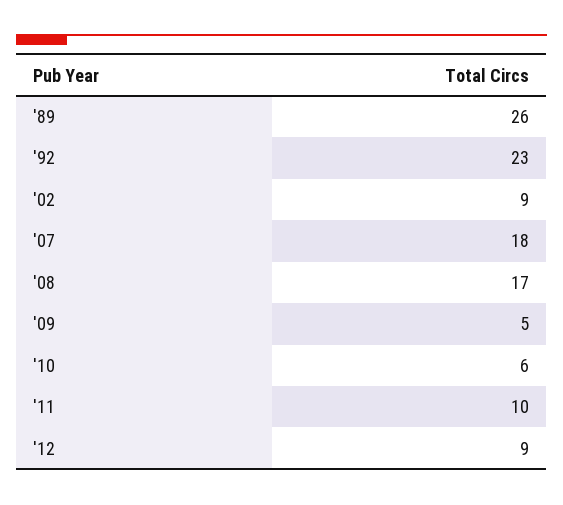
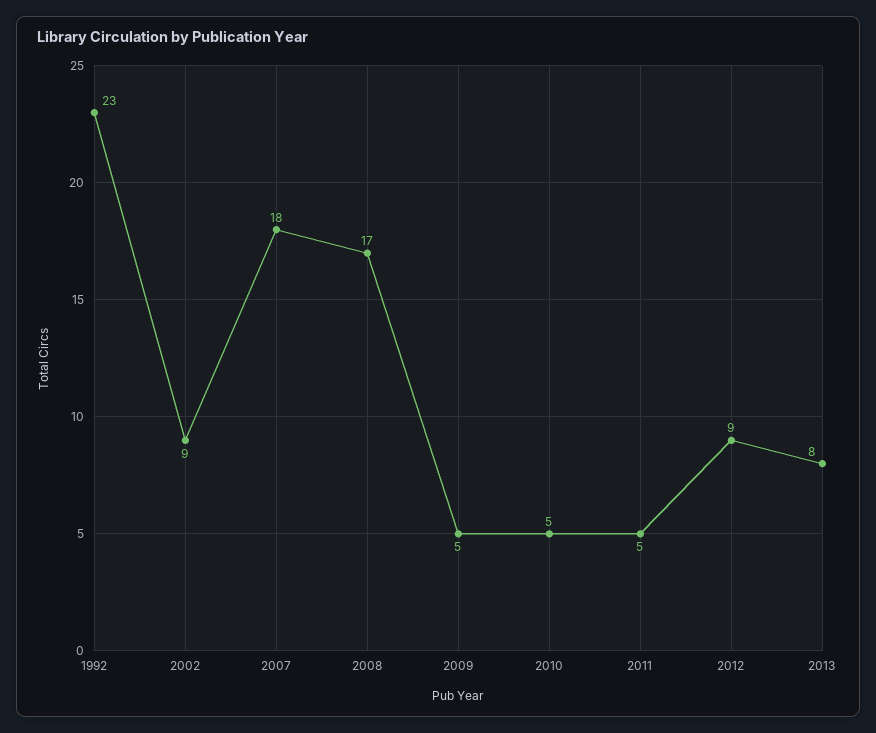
'89: 26 -> none
'10: 6 -> 5
'11: 10 -> 5
2013: none -> 8

